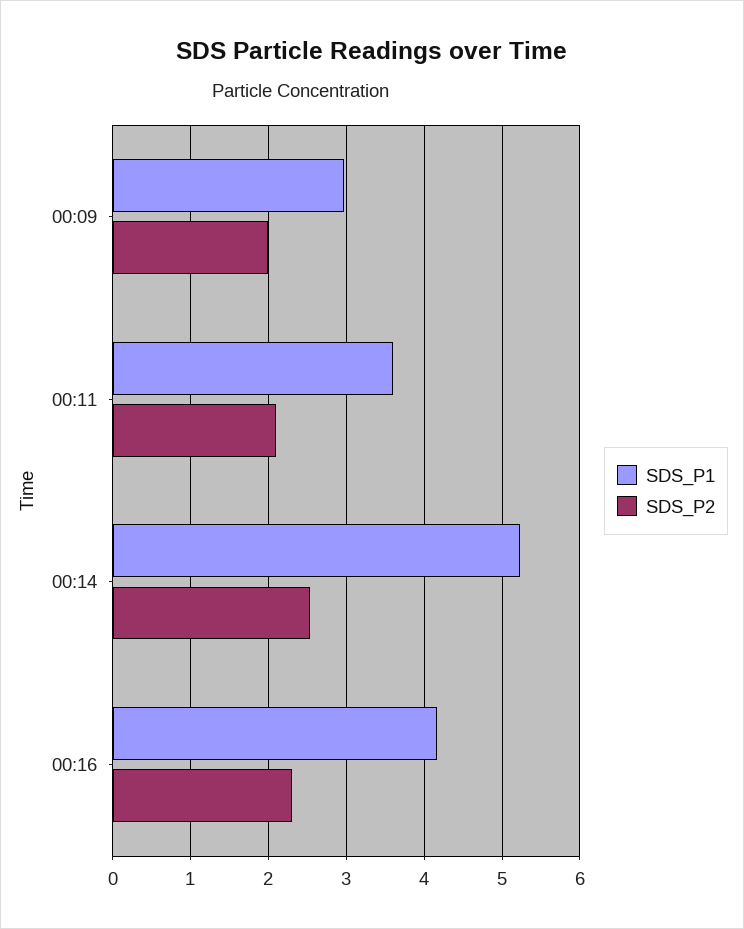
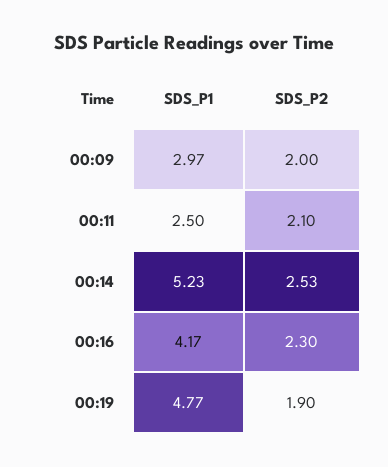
SDS_P1, 00:11: 3.6 -> 2.5
SDS_P1, 00:19: none -> 4.77
SDS_P2, 00:19: none -> 1.9

